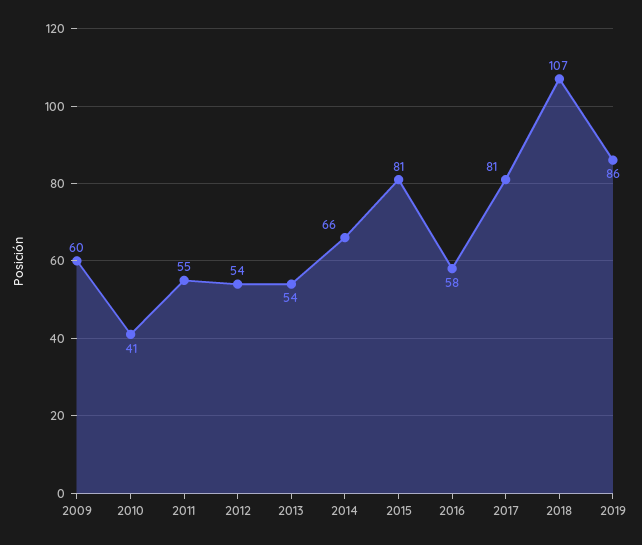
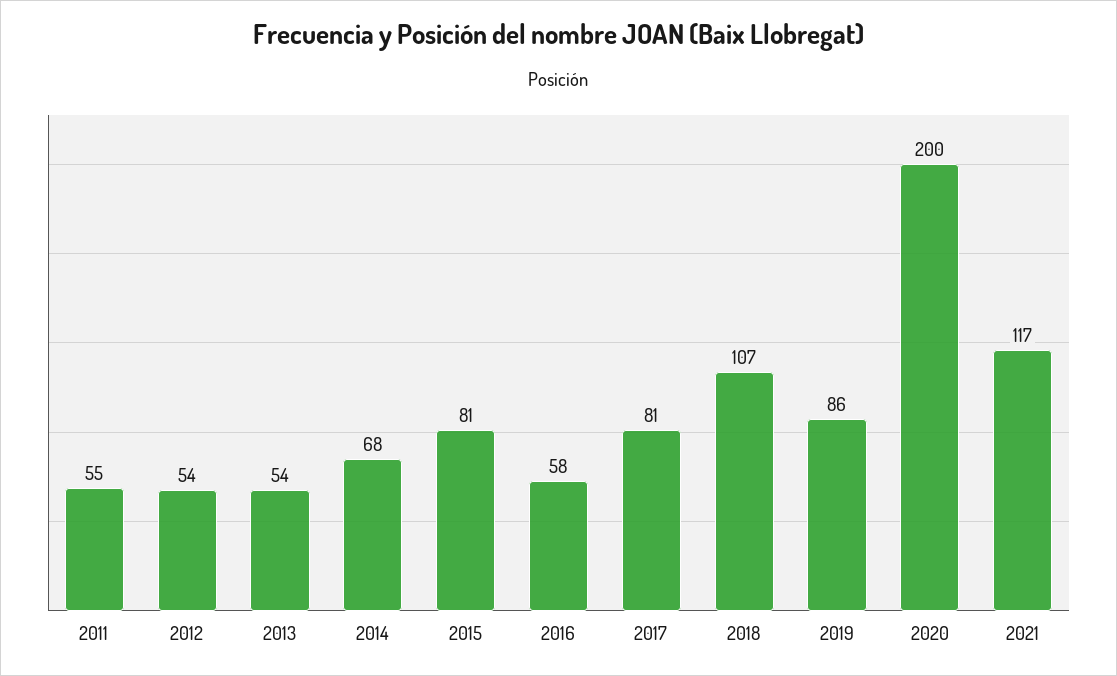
2009: 60 -> none
2010: 41 -> none
2014: 66 -> 68
2020: none -> 200
2021: none -> 117

